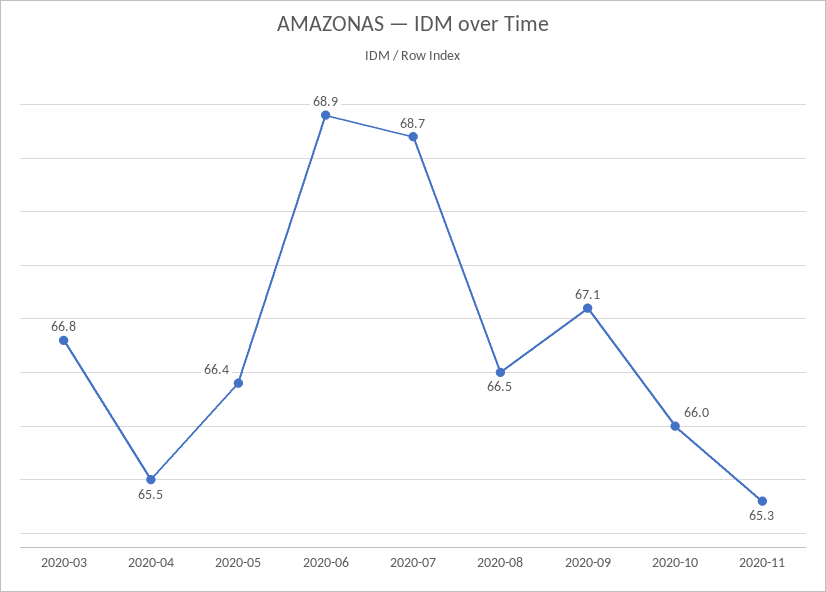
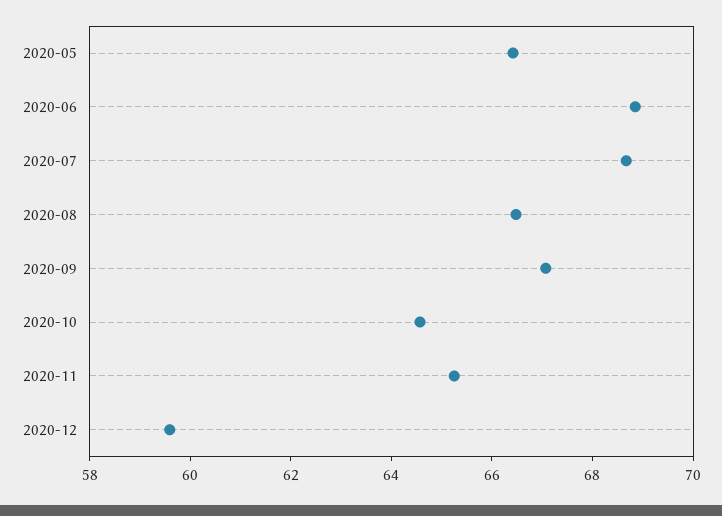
2020-03: 66.8 -> none
2020-04: 65.5 -> none
2020-10: 66 -> 64.5
2020-12: none -> 59.5

